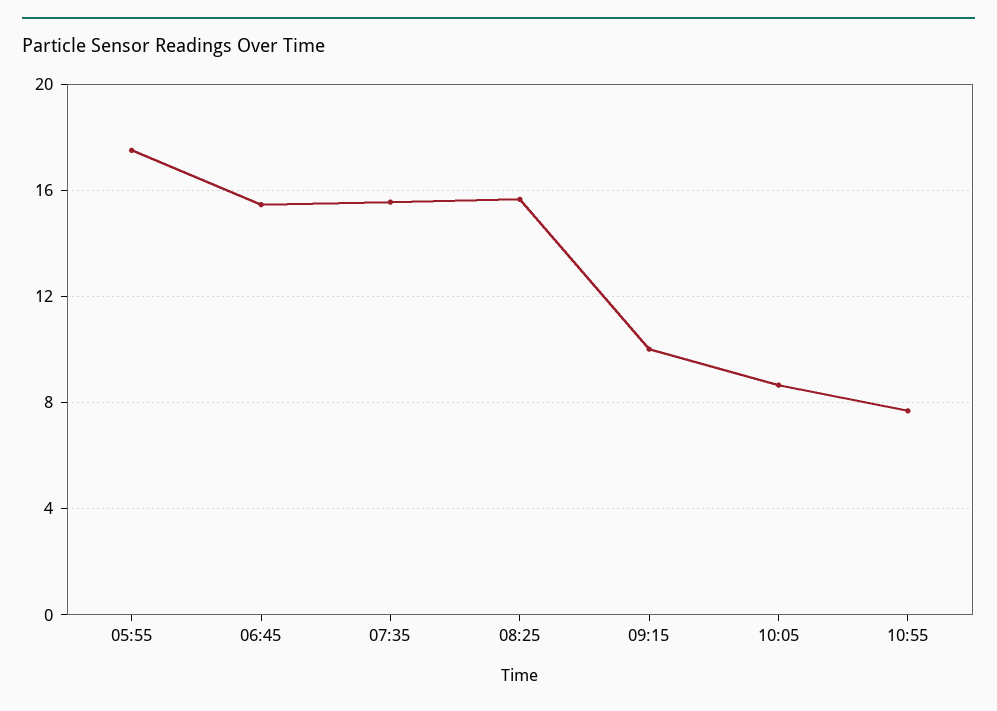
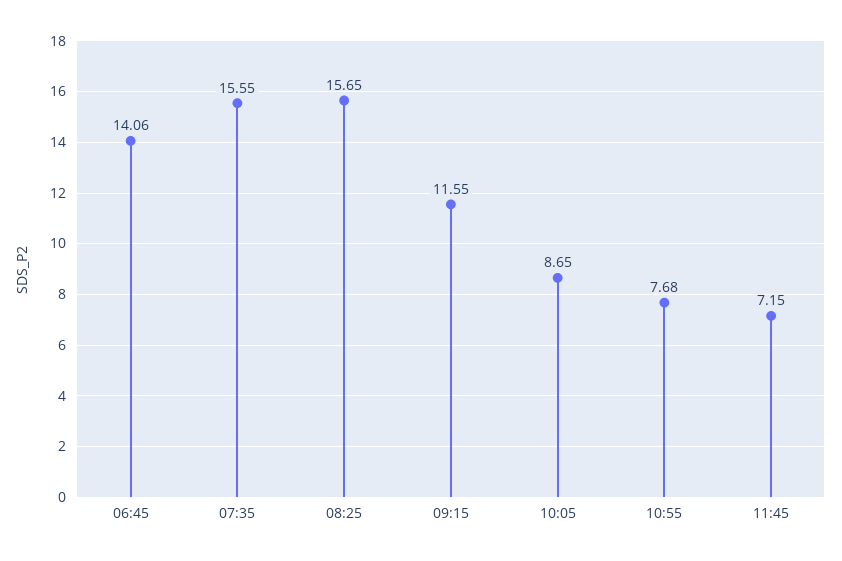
05:55: 17.5 -> none
06:45: 15.5 -> 14.06
09:15: 10 -> 11.55
11:45: none -> 7.15

